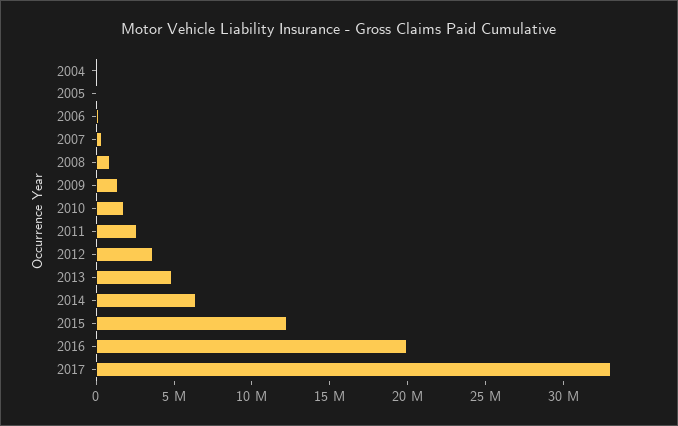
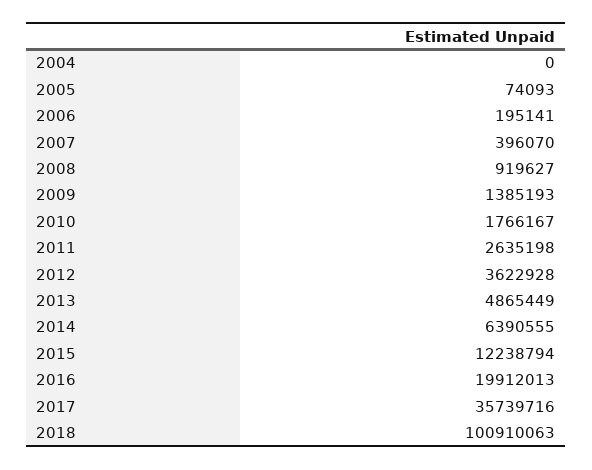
2017: 33000000 -> 35739716
2018: none -> 100910063

